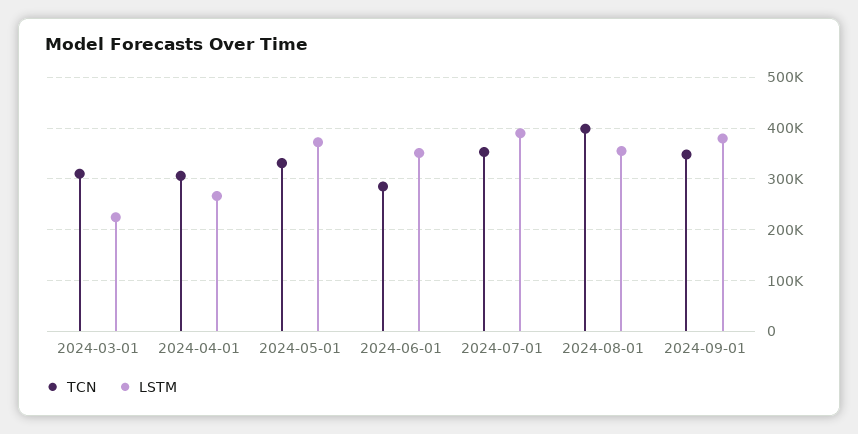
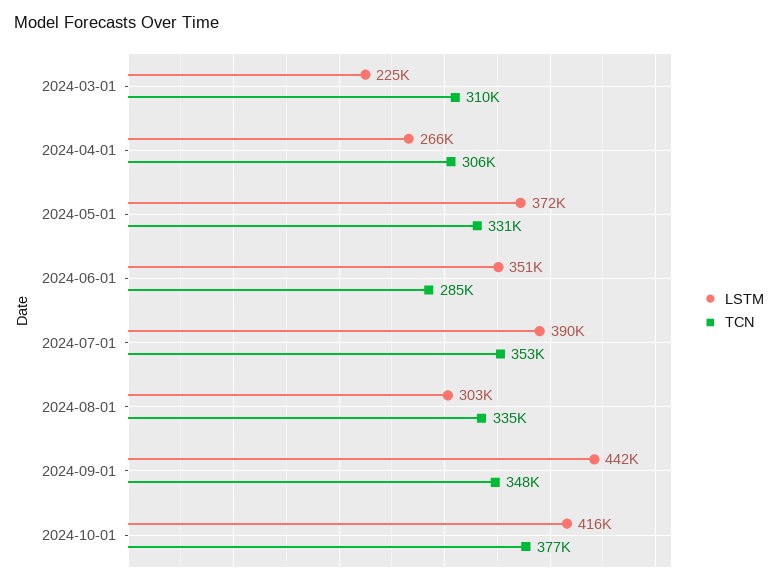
TCN, 2024-08-01: 400000 -> 335000
LSTM, 2024-08-01: 360000 -> 303000
LSTM, 2024-09-01: 380000 -> 442000
LSTM, 2024-10-01: none -> 416000
TCN, 2024-10-01: none -> 377000

